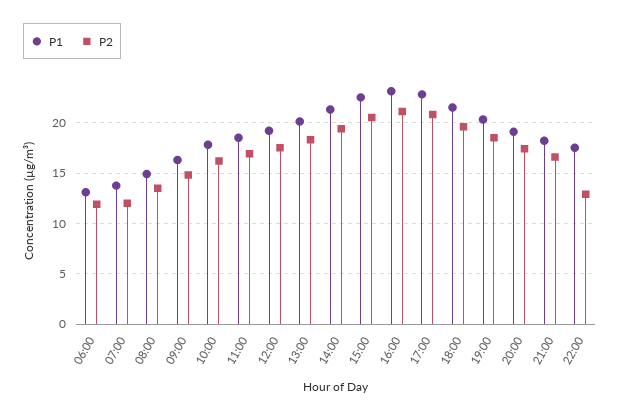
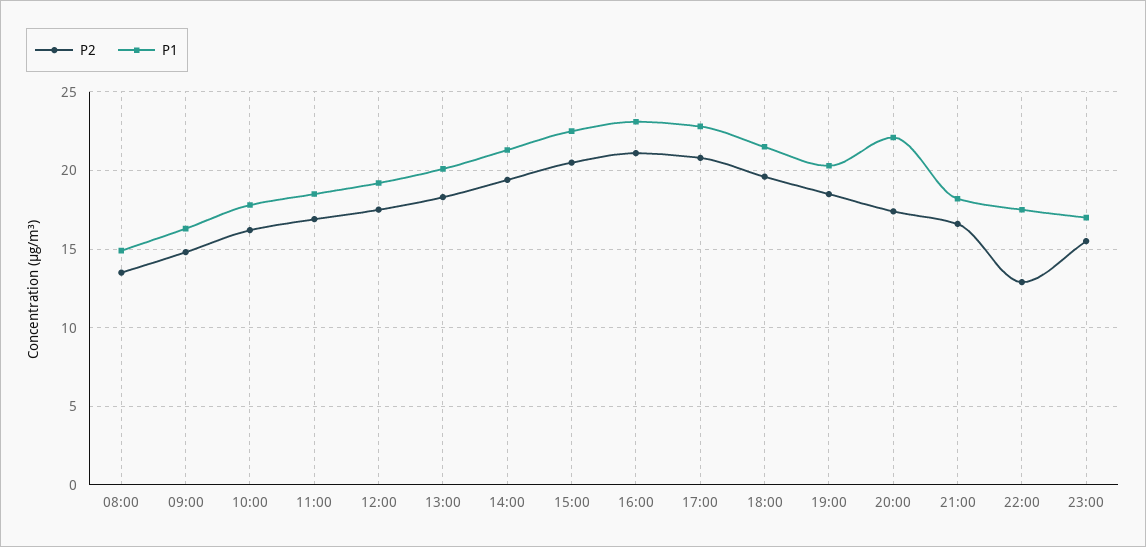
P1, 06:00: 13 -> none
P2, 06:00: 12 -> none
P1, 07:00: 14 -> none
P2, 07:00: 12 -> none
P1, 20:00: 19 -> 22
P2, 23:00: none -> 15.5
P1, 23:00: none -> 17

